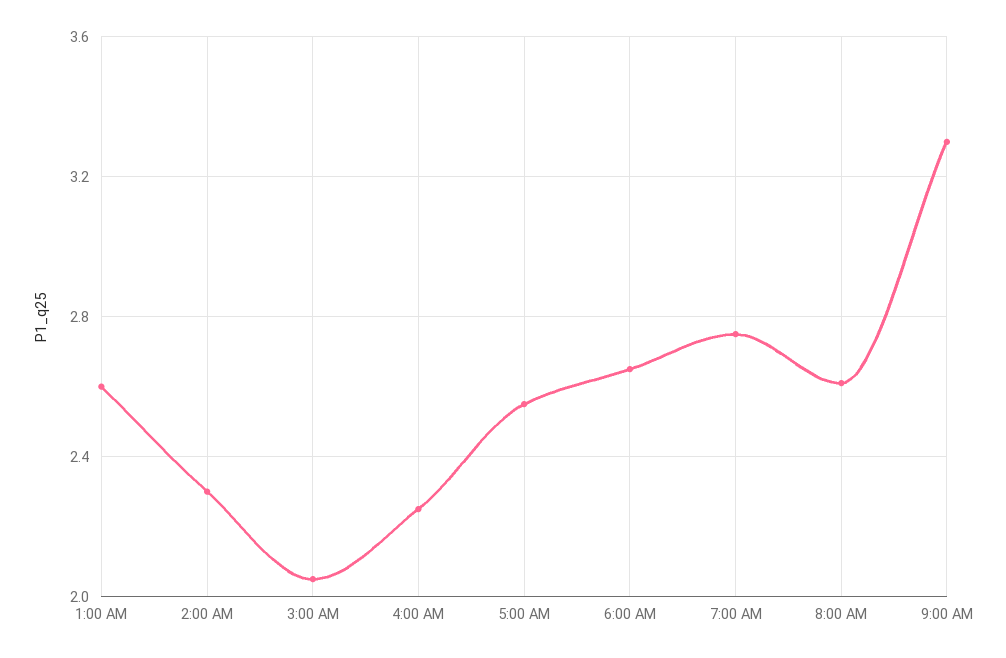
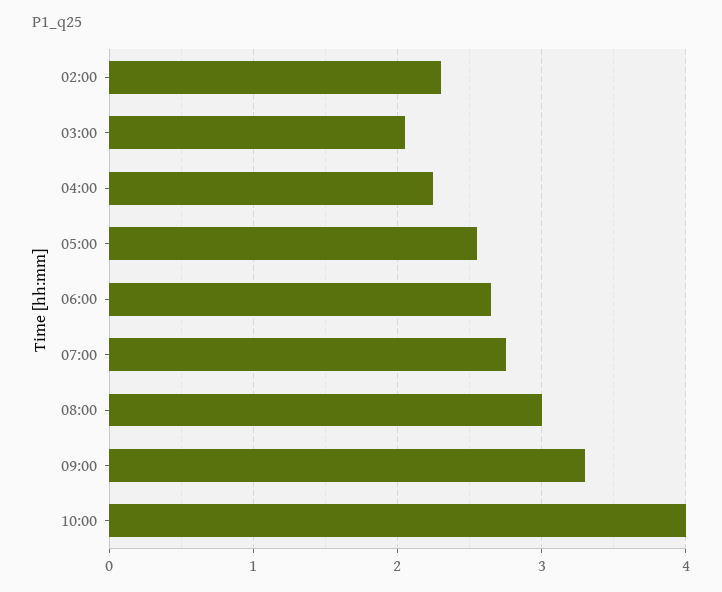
1:00 AM: 2.6 -> none
8:00 AM: 2.6 -> 3
10:00: none -> 4

